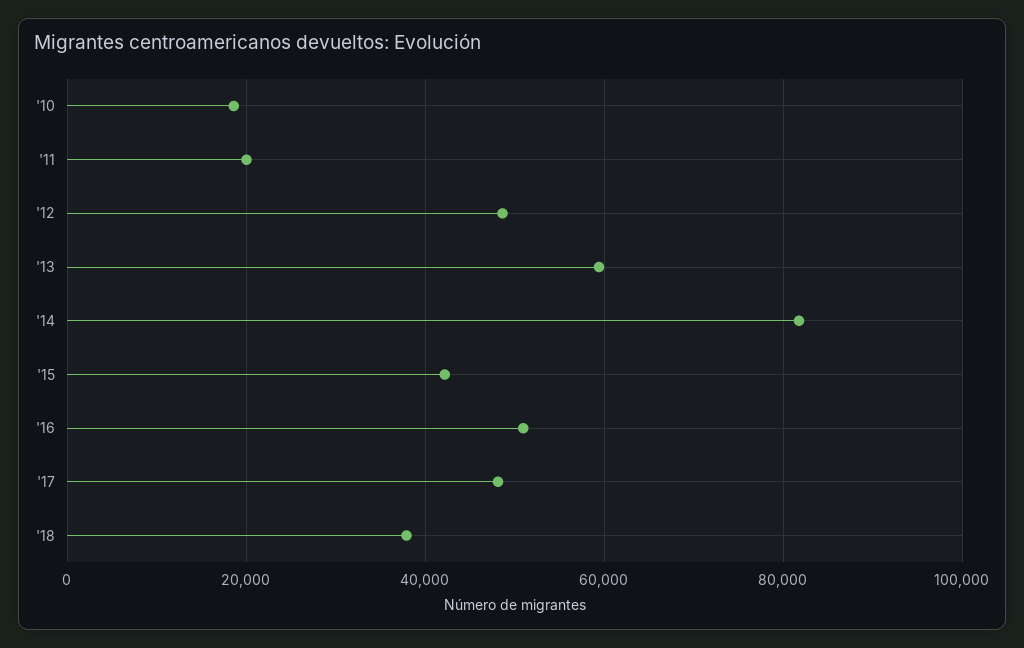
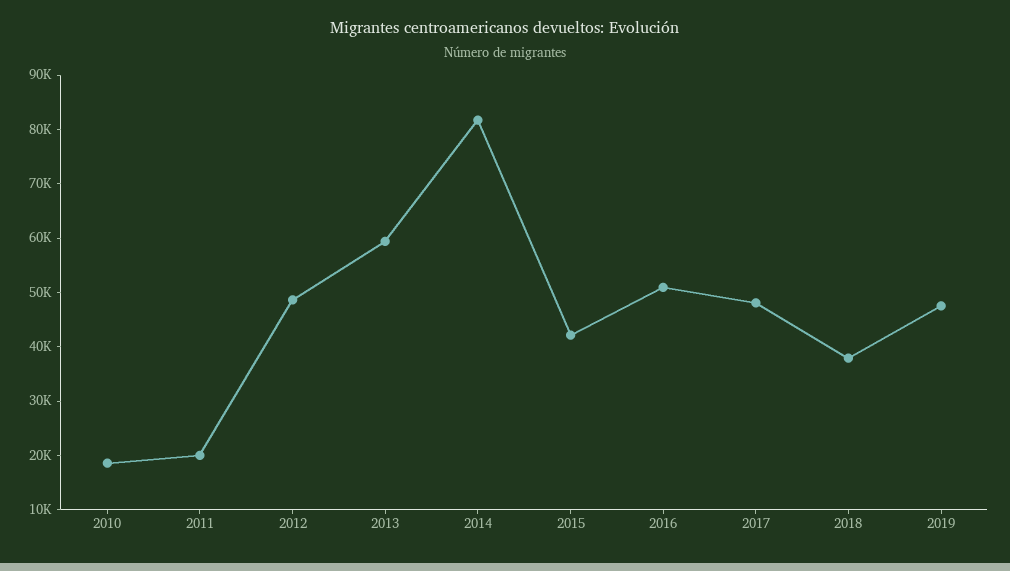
2019: none -> 48000

